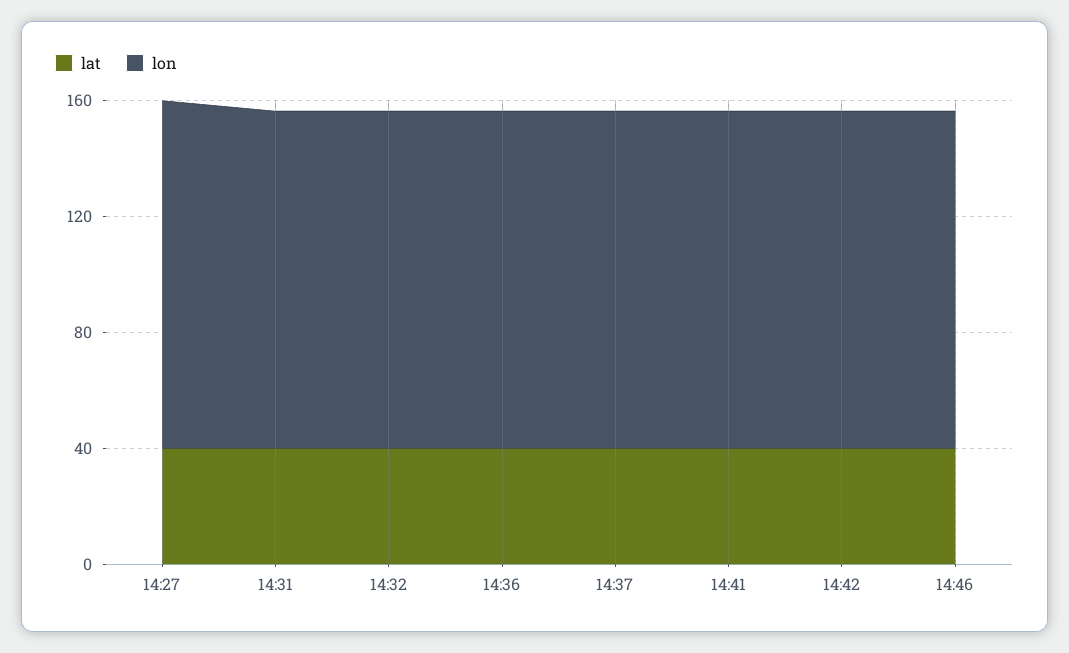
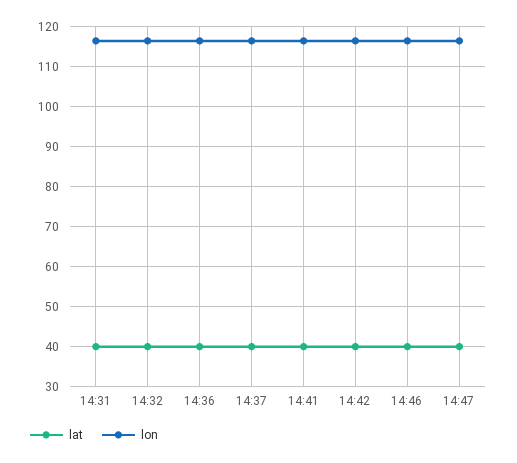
lat, 14:27: 40 -> none
lon, 14:27: 120 -> none
lat, 14:47: none -> 40
lon, 14:47: none -> 116

